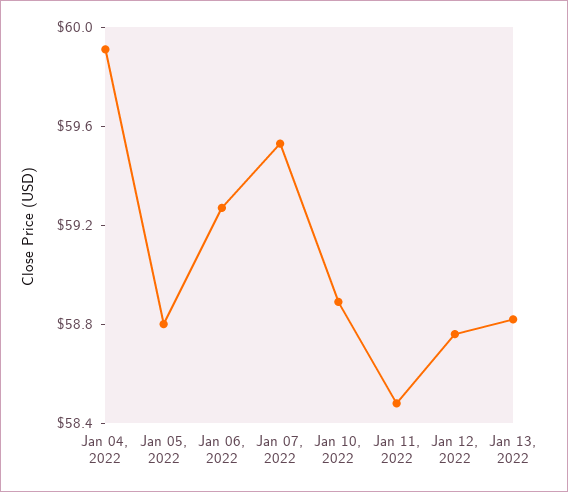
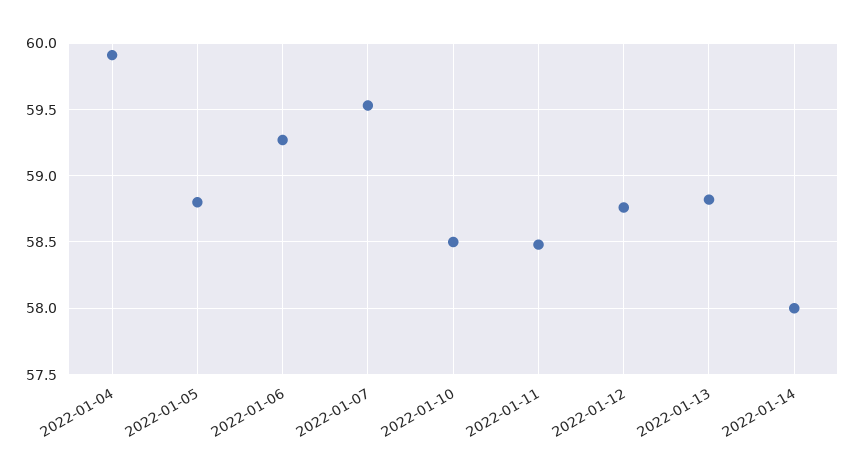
Jan 10, 2022: 58.9 -> 58.5
2022-01-14: none -> 58

